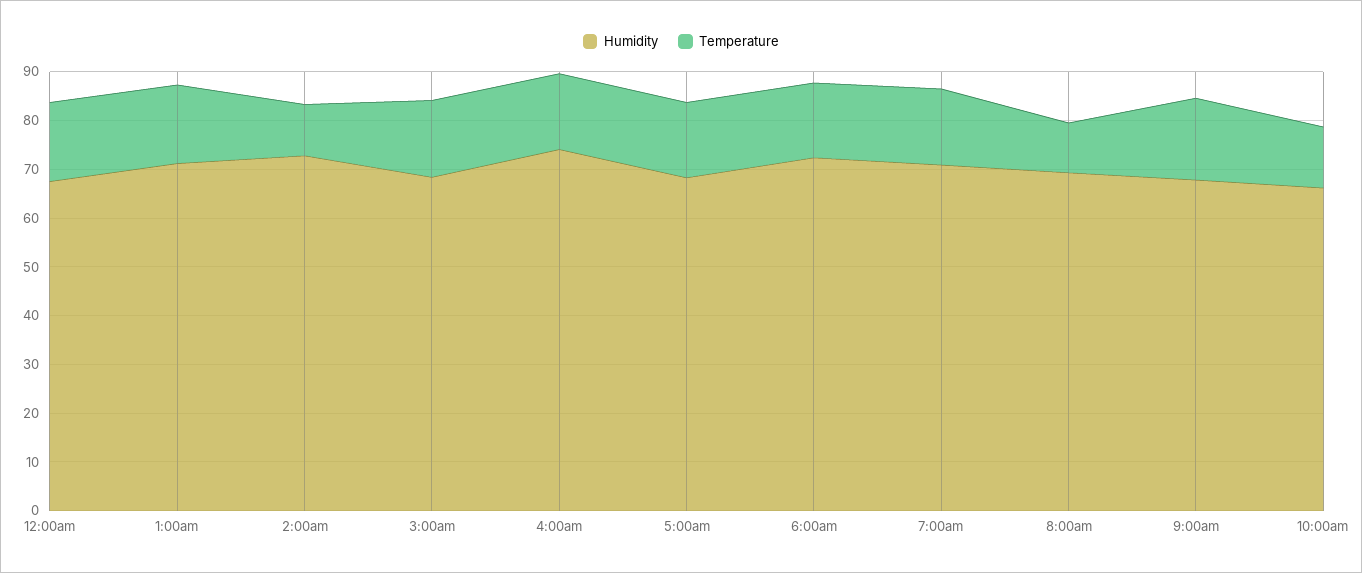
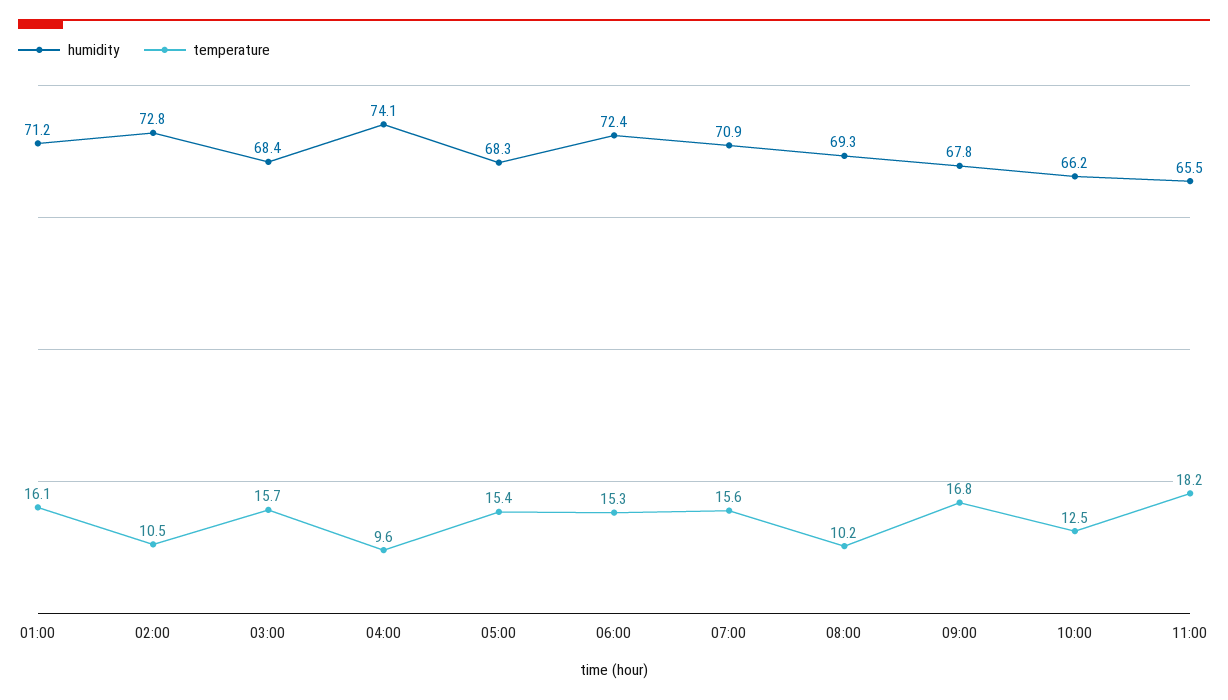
Humidity, 12:00am: 68 -> none
Temperature, 12:00am: 16 -> none
Temperature, 4:00am: 16 -> 9.6
Humidity, 11:00: none -> 65.5
Temperature, 11:00: none -> 18.2

